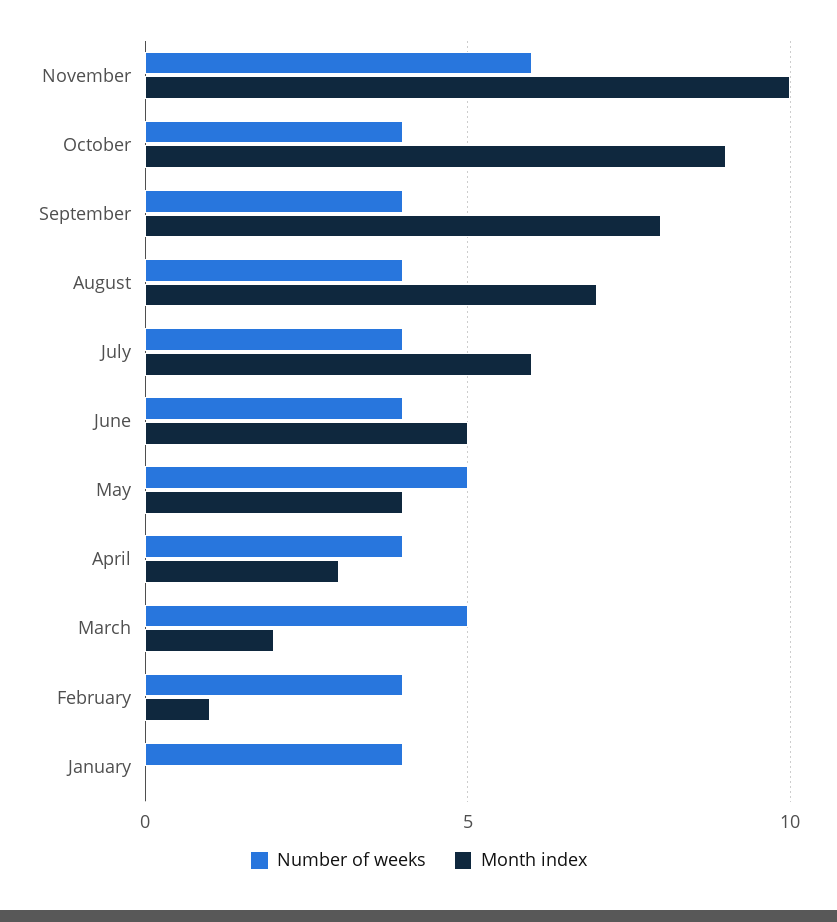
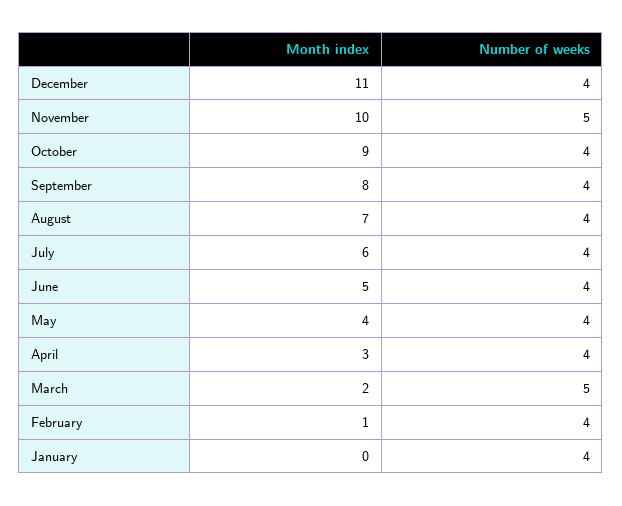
Number of weeks, November: 6 -> 5
Number of weeks, May: 5 -> 4
Month index, December: none -> 11
Number of weeks, December: none -> 4

